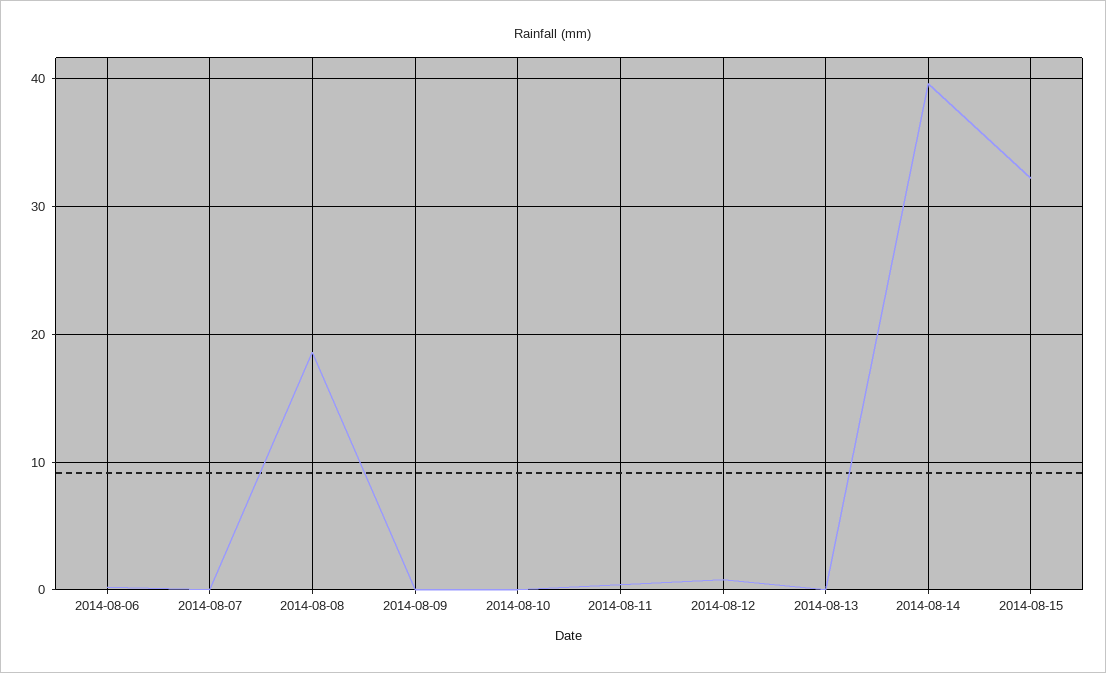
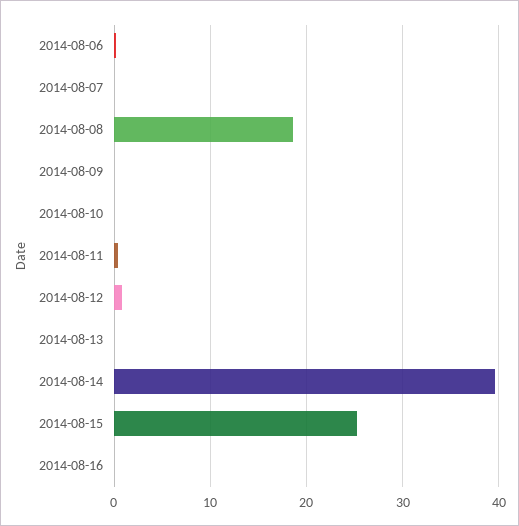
2014-08-15: 32 -> 25
2014-08-16: none -> 0

